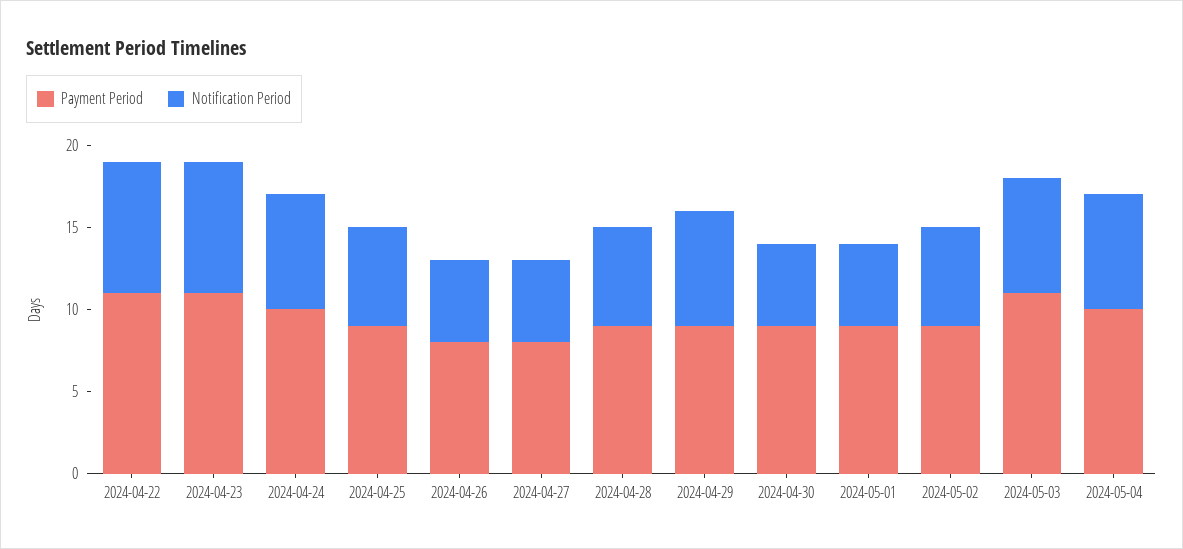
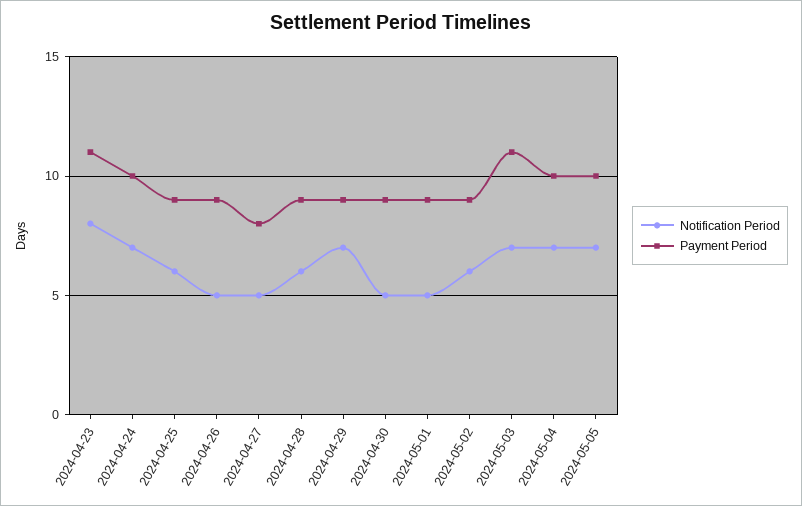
Payment Period, 2024-04-22: 11 -> none
Notification Period, 2024-04-22: 8 -> none
Payment Period, 2024-04-26: 8 -> 9
Notification Period, 2024-05-05: none -> 7
Payment Period, 2024-05-05: none -> 10

